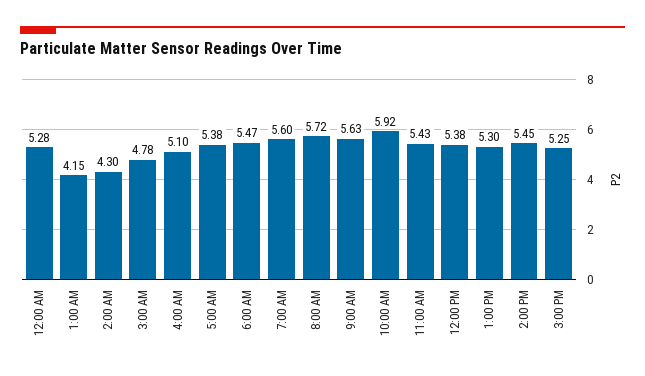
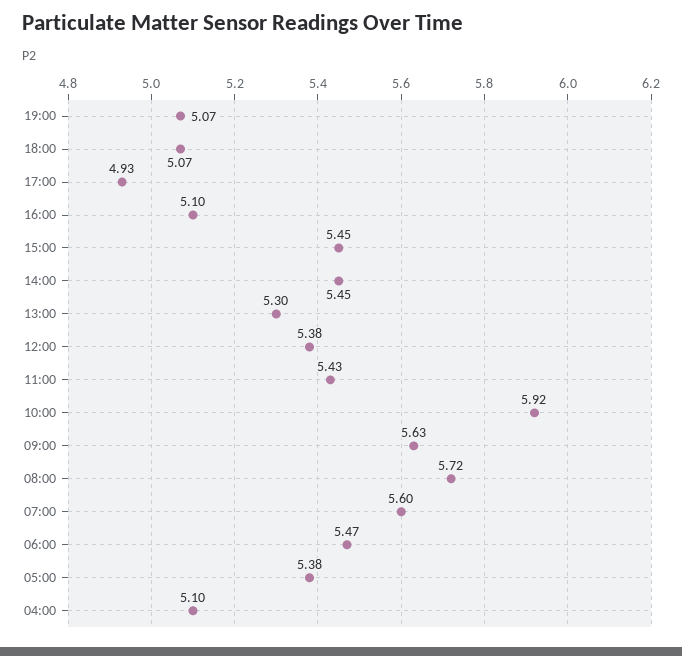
12:00 AM: 5.28 -> none
1:00 AM: 4.15 -> none
2:00 AM: 4.3 -> none
3:00 AM: 4.78 -> none
3:00 PM: 5.25 -> 5.45
19:00: none -> 5.07
18:00: none -> 5.07
17:00: none -> 4.93
16:00: none -> 5.1

